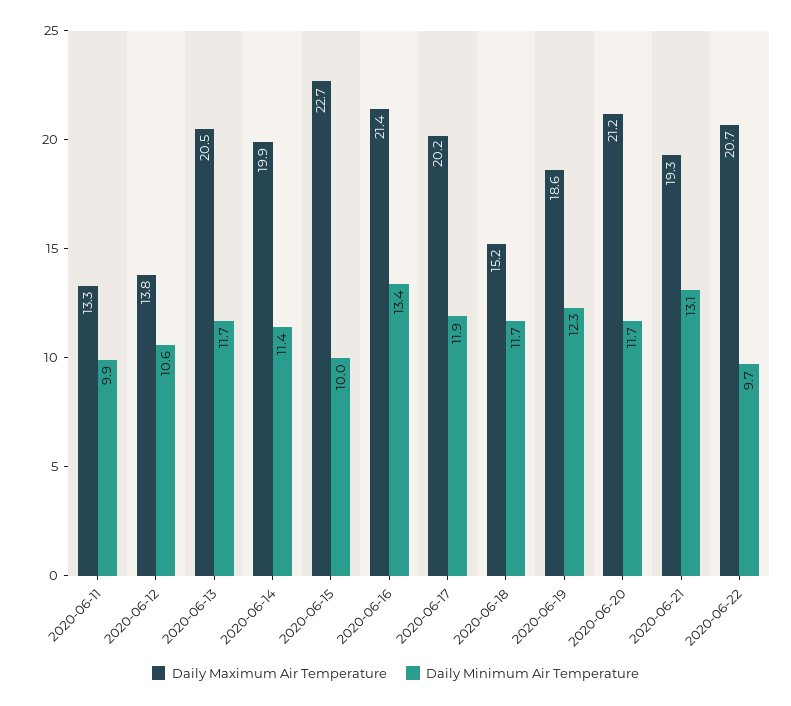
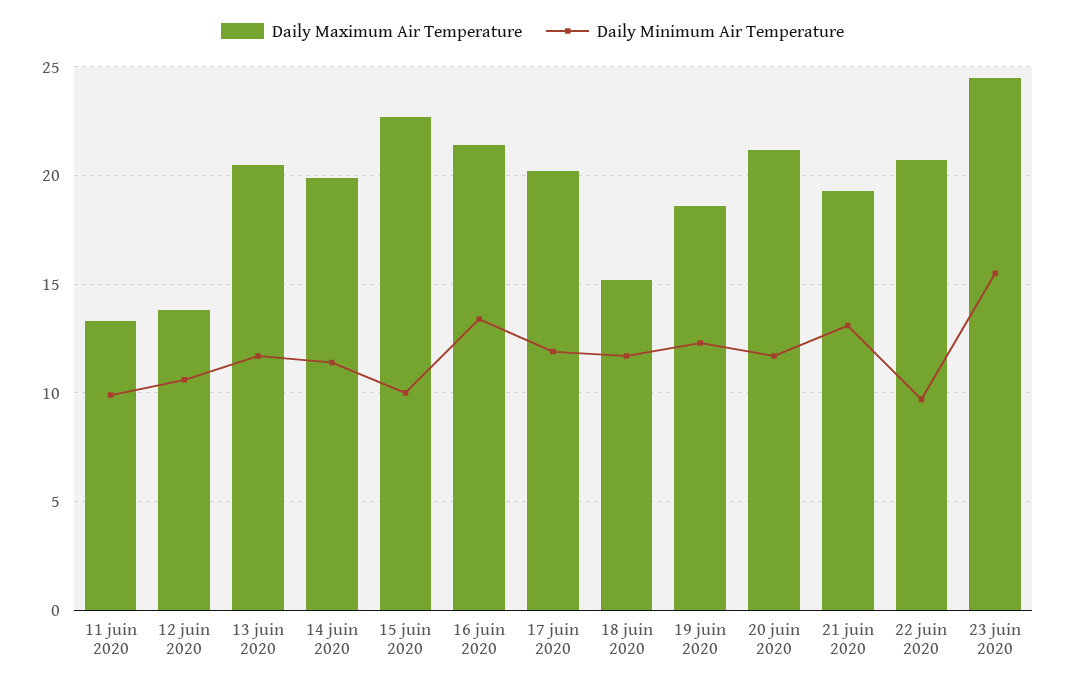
Daily Maximum Air Temperature, 23 juin 2020: none -> 24.5
Daily Minimum Air Temperature, 23 juin 2020: none -> 15.5

